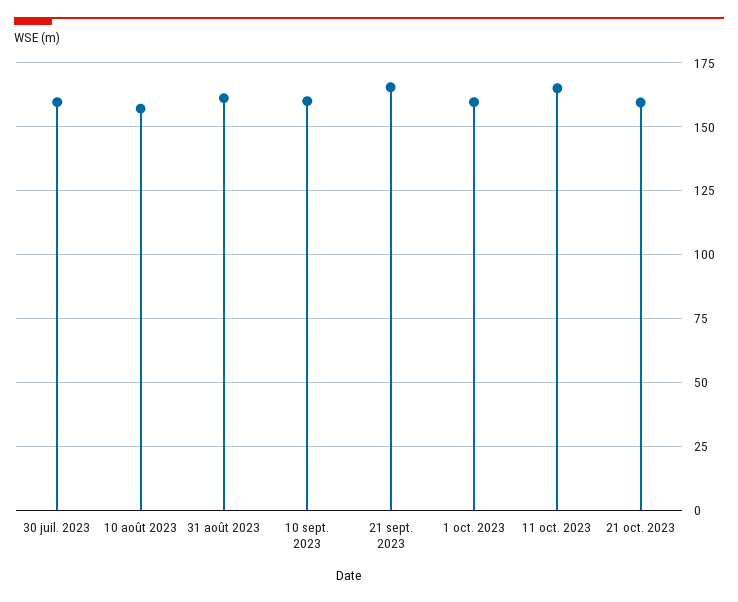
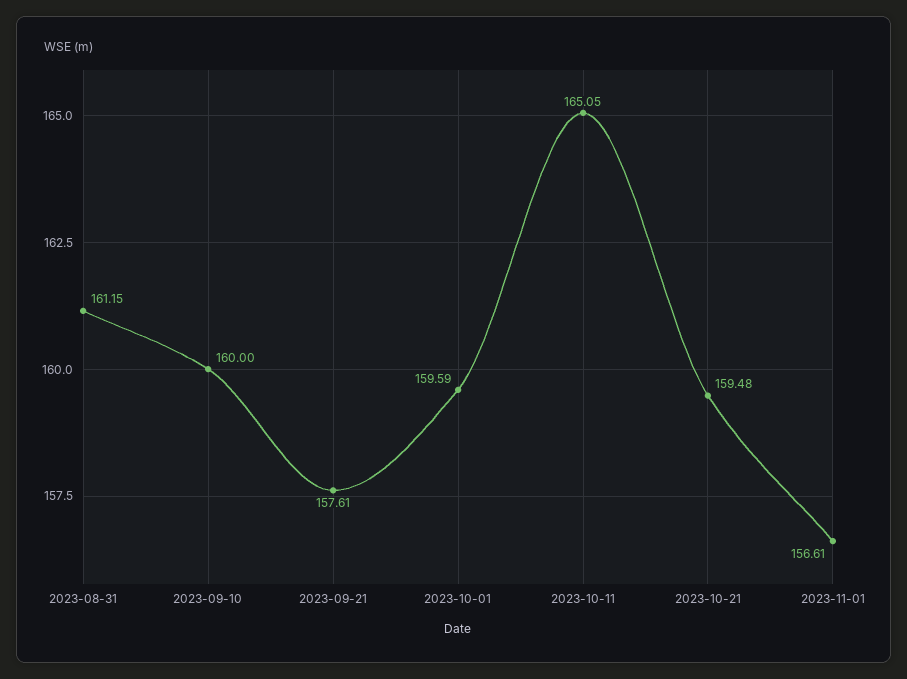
30 juil. 2023: 160 -> none
10 août 2023: 157.5 -> none
21 sept. 2023: 165 -> 157.61
2023-11-01: none -> 156.61

